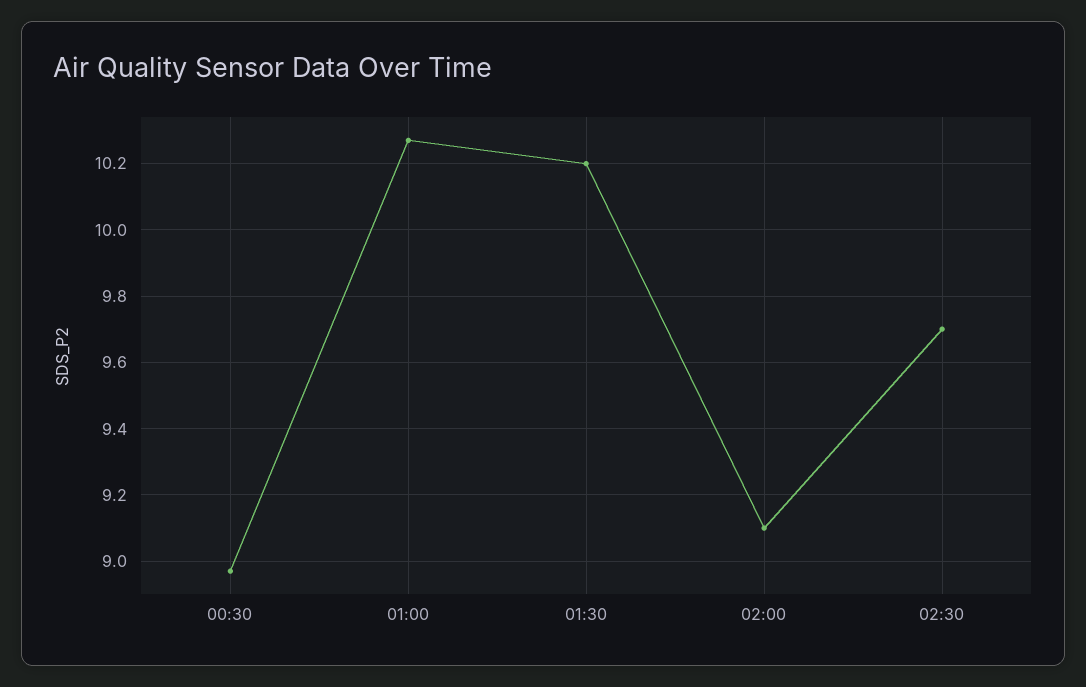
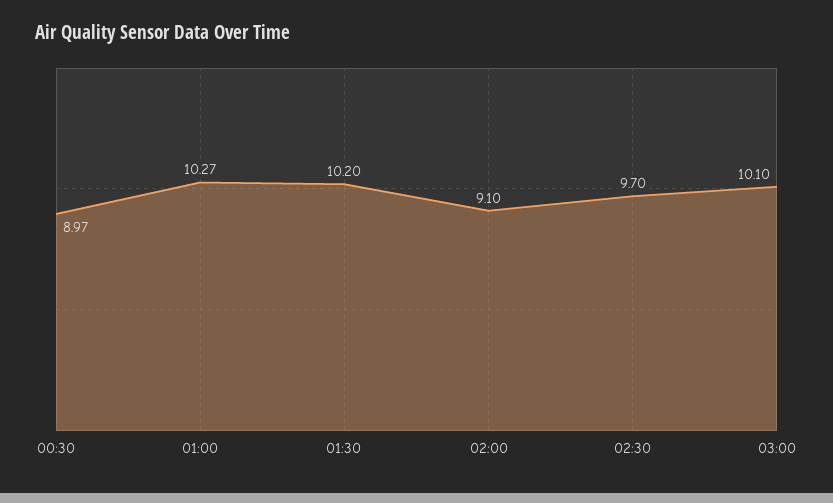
03:00: none -> 10.1

